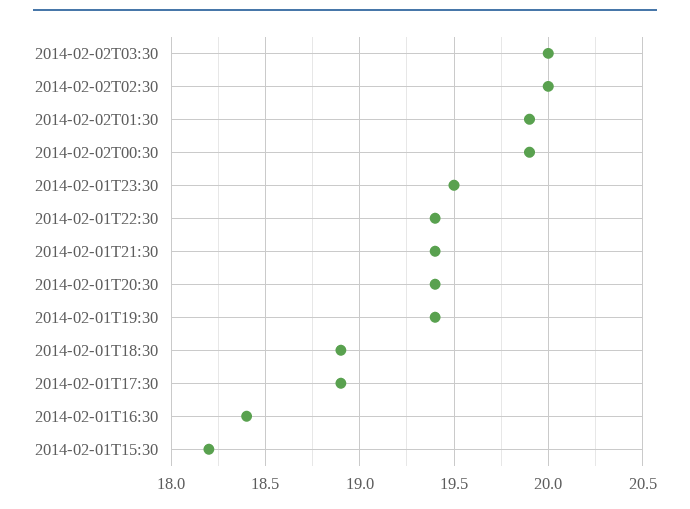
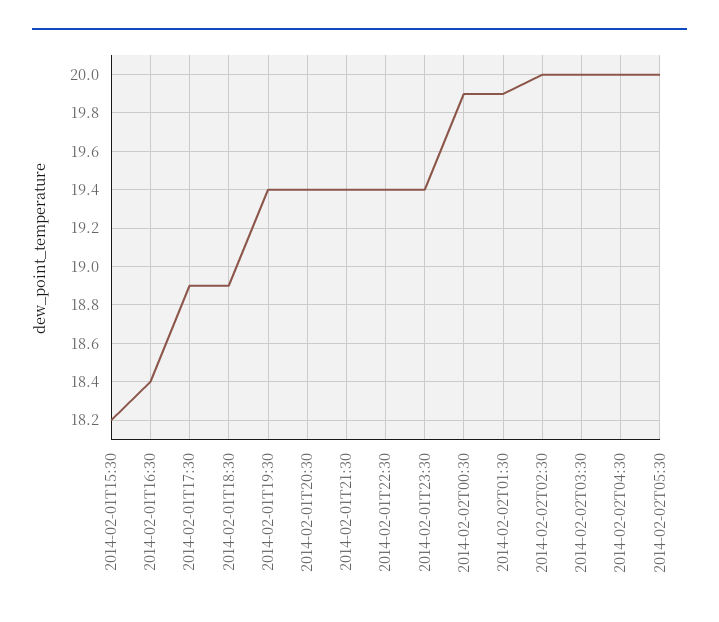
2014-02-01T23:30: 19.5 -> 19.4
2014-02-02T04:30: none -> 20
2014-02-02T05:30: none -> 20

